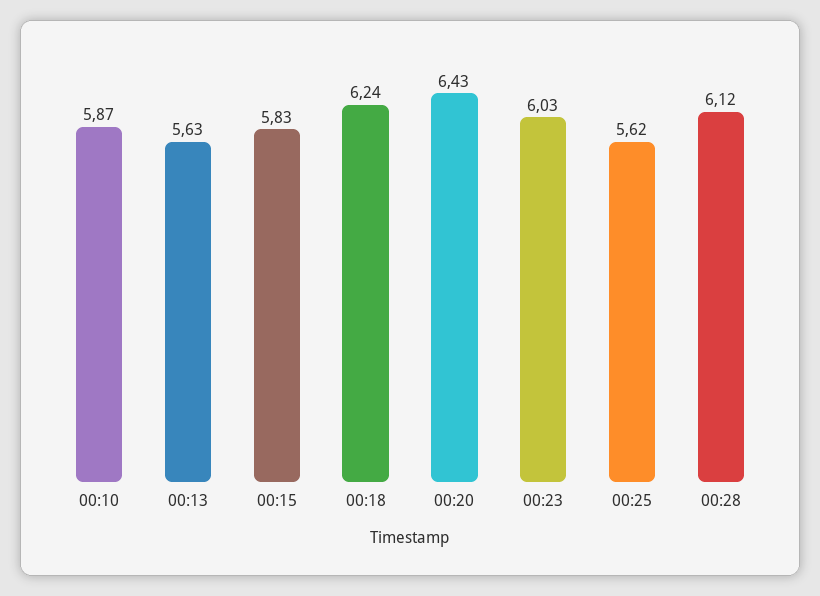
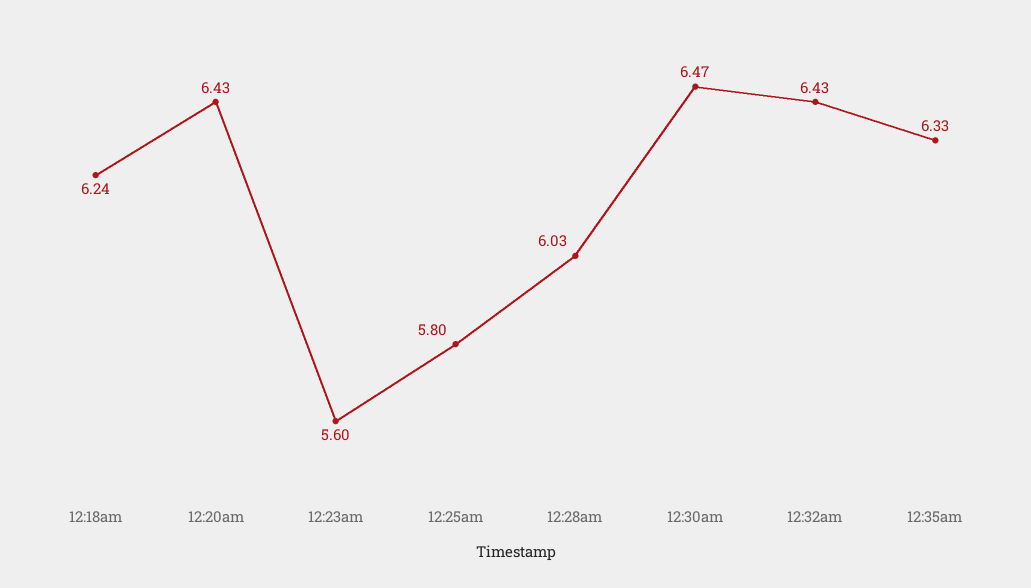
00:10: 5.87 -> none
00:13: 5.63 -> none
00:15: 5.83 -> none
00:23: 6.03 -> 5.6
00:25: 5.62 -> 5.8
00:28: 6.12 -> 6.03
12:30am: none -> 6.47
12:32am: none -> 6.43
12:35am: none -> 6.33

